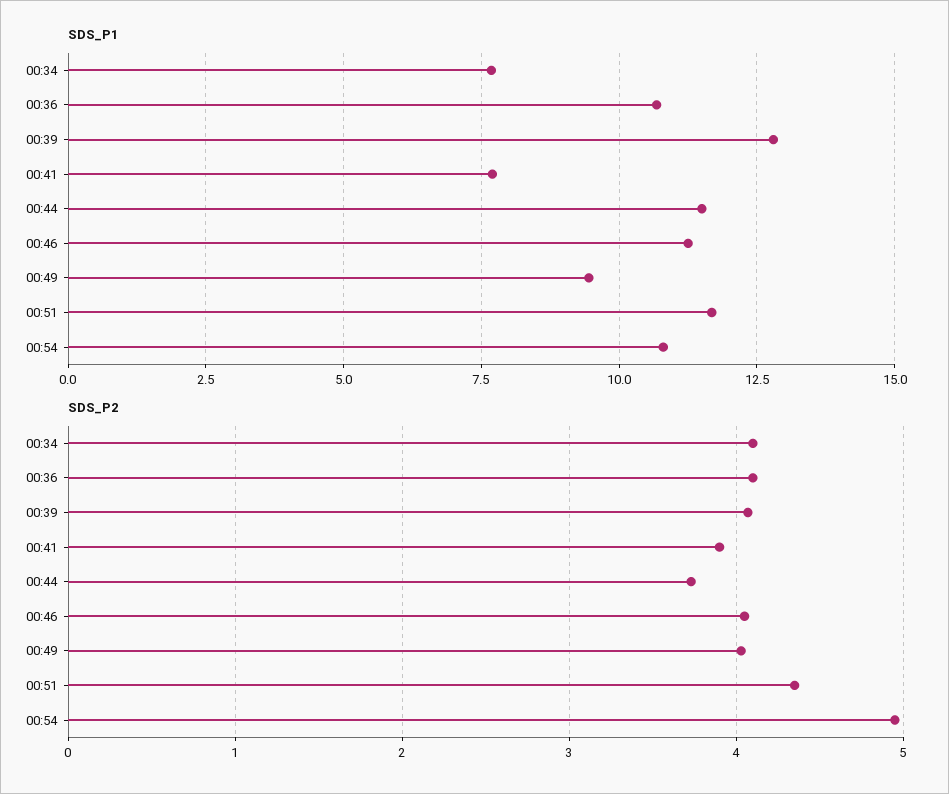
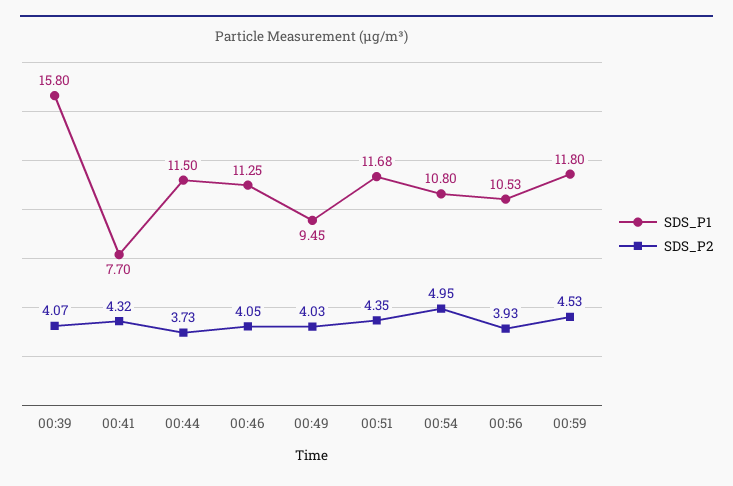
SDS_P1, 00:34: 7.75 -> none
SDS_P1, 00:36: 10.75 -> none
SDS_P1, 00:39: 12.75 -> 15.8
SDS_P2, 00:34: 4.1 -> none
SDS_P2, 00:36: 4.1 -> none
SDS_P2, 00:41: 3.9 -> 4.32
SDS_P1, 00:56: none -> 10.53
SDS_P2, 00:56: none -> 3.93
SDS_P1, 00:59: none -> 11.8
SDS_P2, 00:59: none -> 4.53

